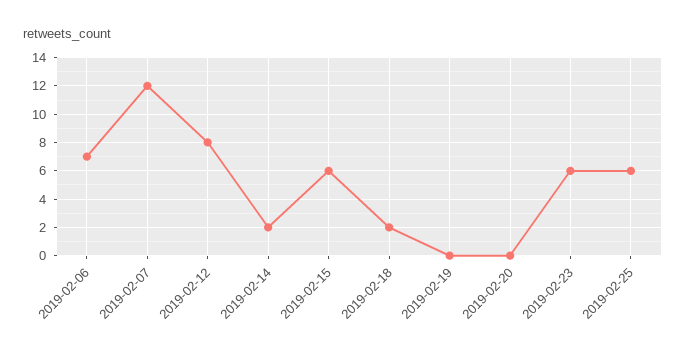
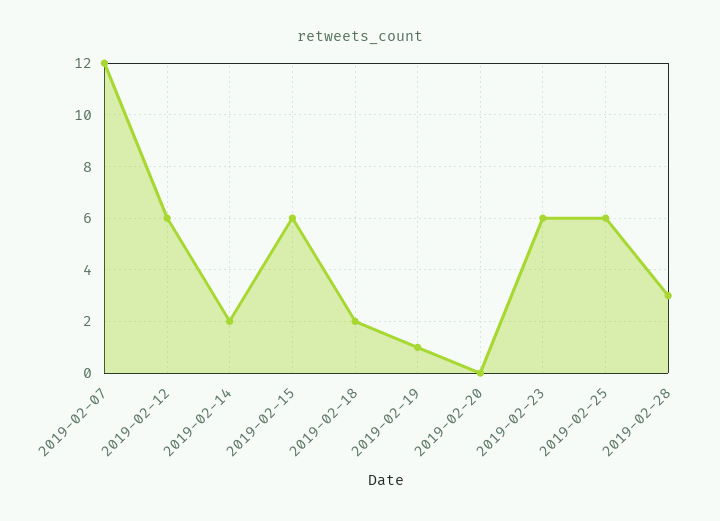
2019-02-06: 7 -> none
2019-02-12: 8 -> 6
2019-02-19: 0 -> 1
2019-02-28: none -> 3

